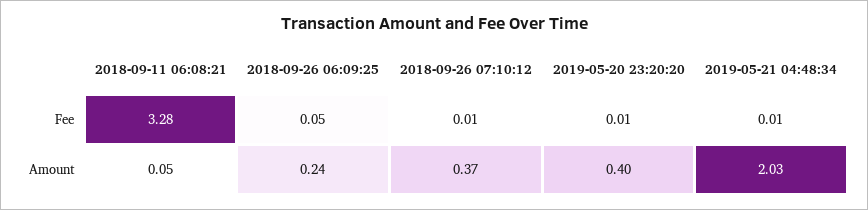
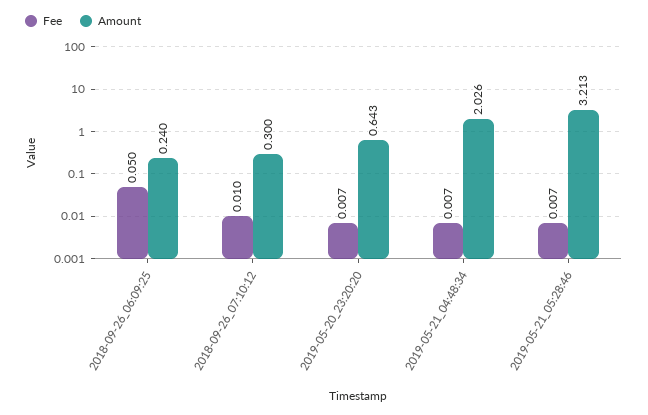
Fee, 2018-09-11 06:08:21: 3.28 -> none
Amount, 2018-09-11 06:08:21: 0.05 -> none
Amount, 2018-09-26 07:10:12: 0.37 -> 0.3
Amount, 2019-05-20 23:20:20: 0.4 -> 0.643
Fee, 2019-05-21_05:28:46: none -> 0.007
Amount, 2019-05-21_05:28:46: none -> 3.213

